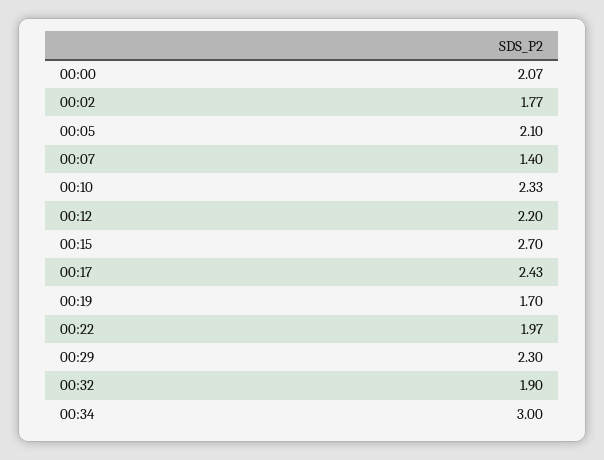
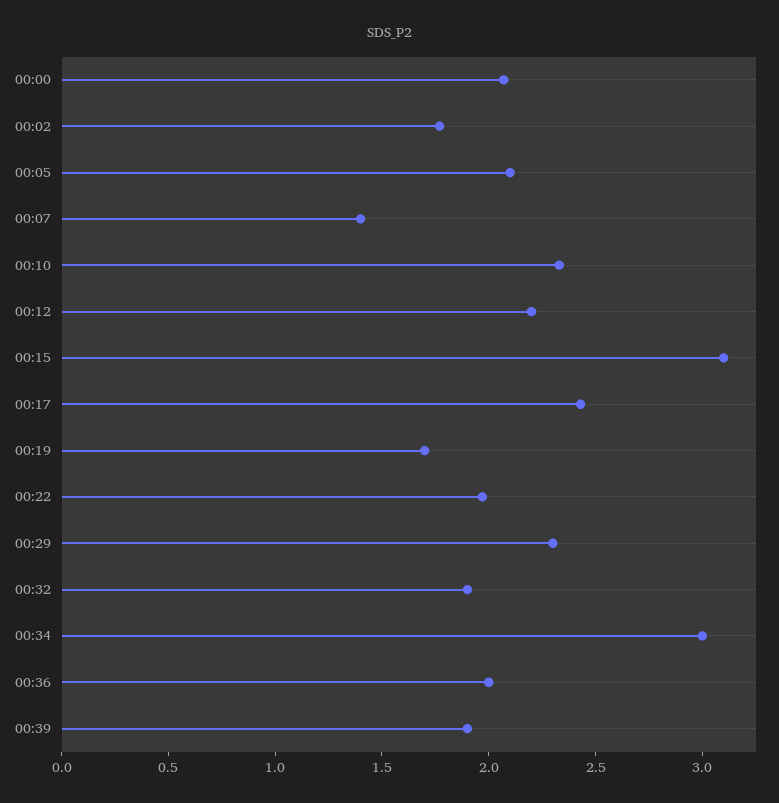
00:15: 2.7 -> 3.1
00:36: none -> 2
00:39: none -> 1.9

